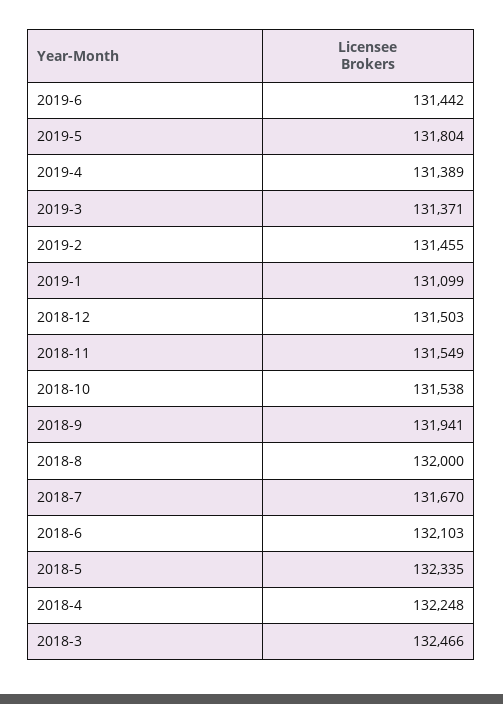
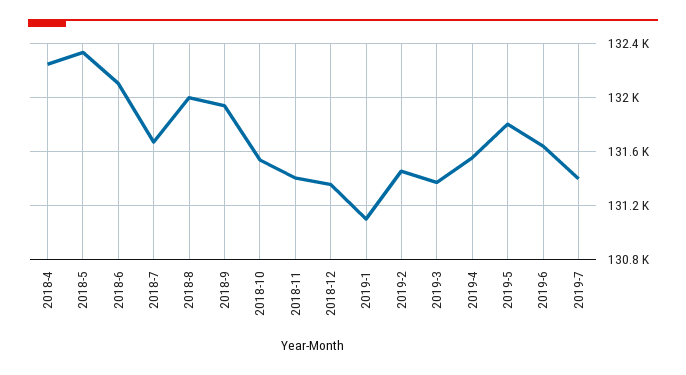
2019-6: 131442 -> 131650
2019-4: 131389 -> 131550
2018-12: 131503 -> 131350
2018-11: 131549 -> 131400
2018-3: 132466 -> none
2019-7: none -> 131400

